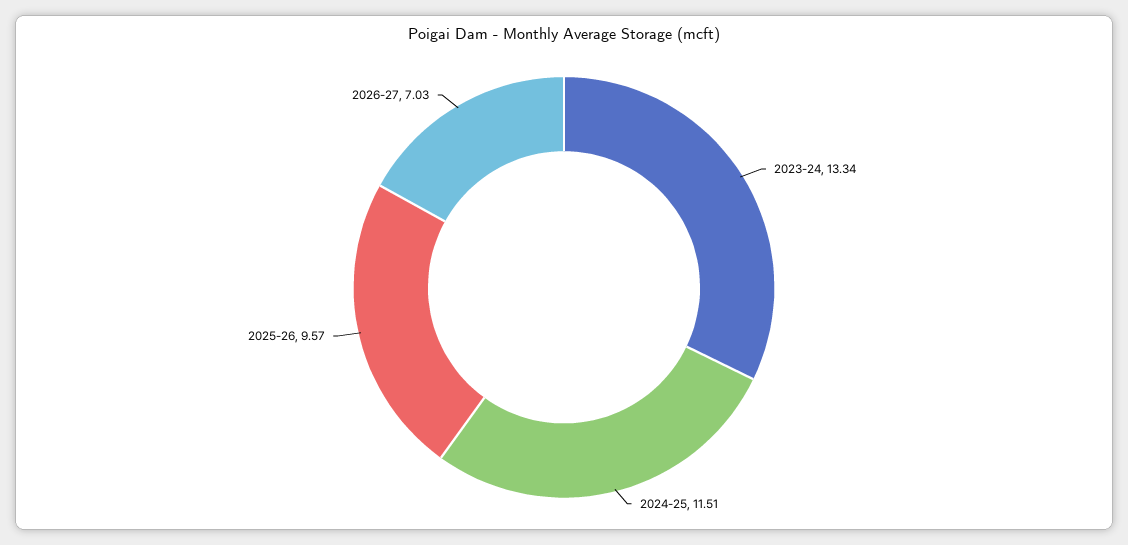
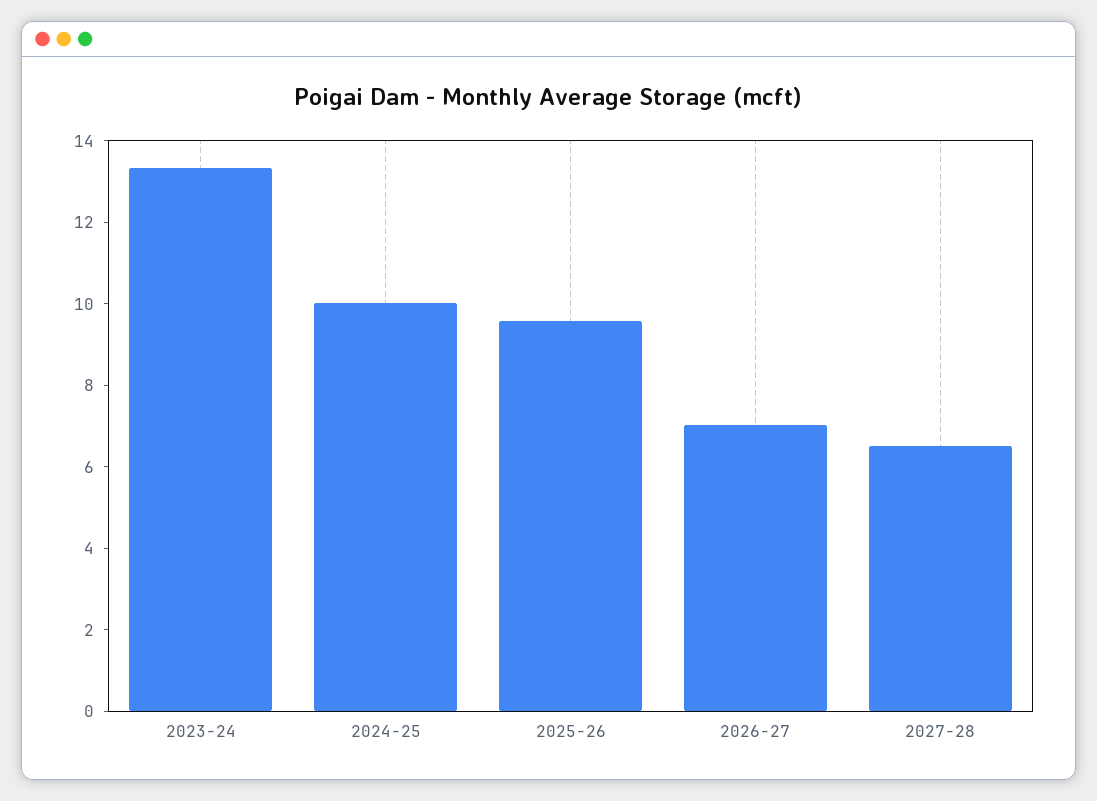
2024-25: 11.51 -> 10
2027-28: none -> 6.5

